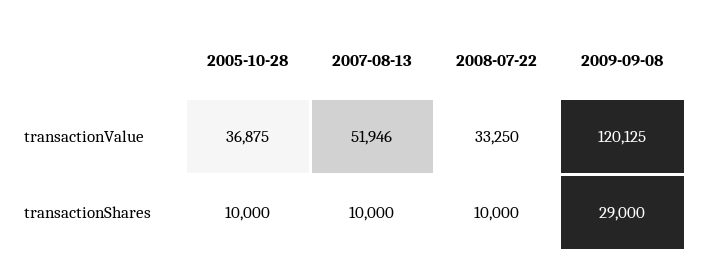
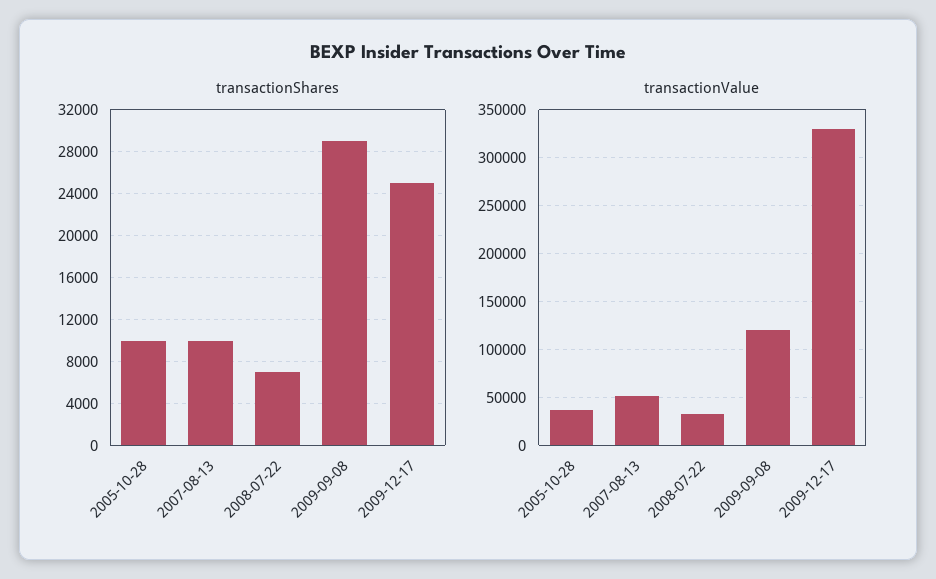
transactionShares, 2008-07-22: 10000 -> 7000
transactionShares, 2009-12-17: none -> 25000
transactionValue, 2009-12-17: none -> 330000

